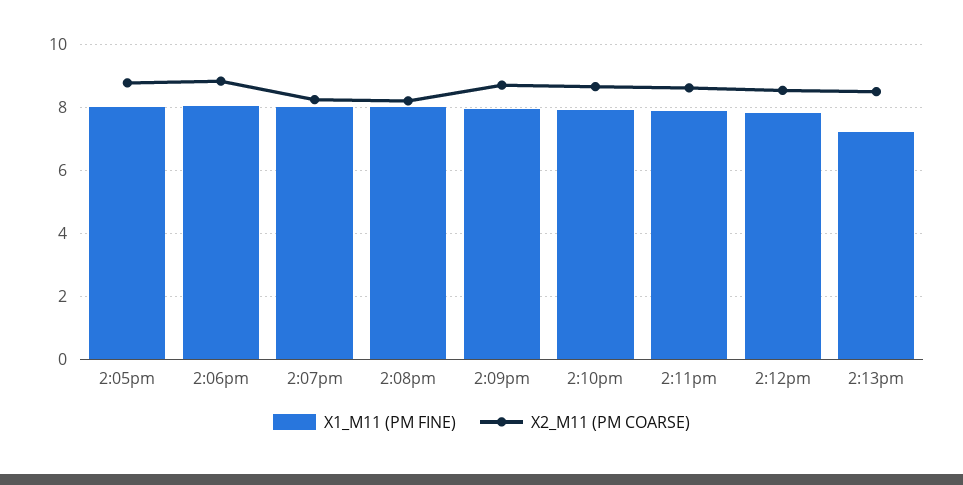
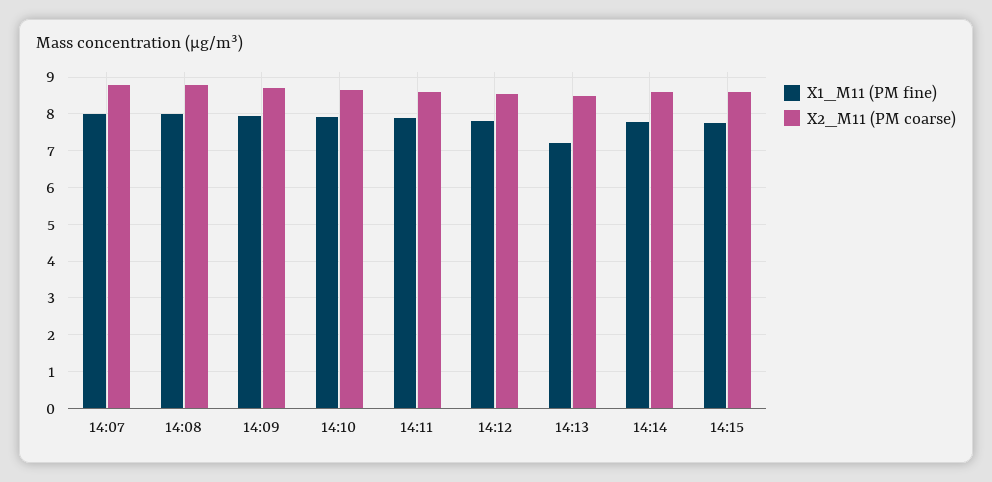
X1_M11 (PM FINE), 2:05pm: 8 -> none
X2_M11 (PM COARSE), 2:05pm: 8.8 -> none
X1_M11 (PM FINE), 2:06pm: 8 -> none
X2_M11 (PM COARSE), 2:06pm: 8.8 -> none
X2_M11 (PM COARSE), 2:07pm: 8.2 -> 8.8
X2_M11 (PM COARSE), 2:08pm: 8.2 -> 8.8
X1_M11 (PM FINE), 14:14: none -> 7.8
X2_M11 (PM COARSE), 14:14: none -> 8.6
X1_M11 (PM FINE), 14:15: none -> 7.8
X2_M11 (PM COARSE), 14:15: none -> 8.6

